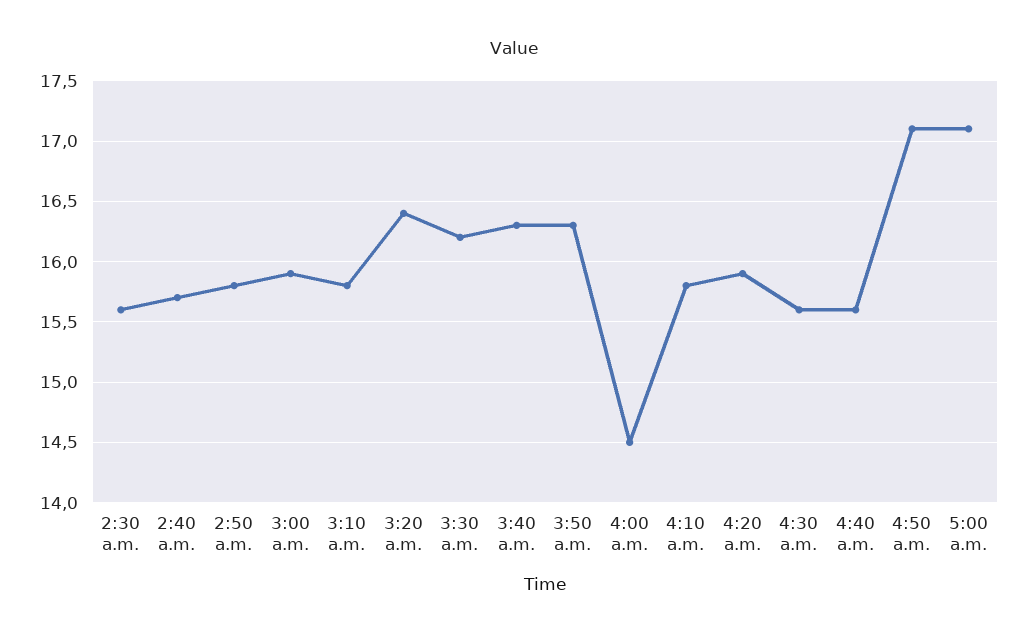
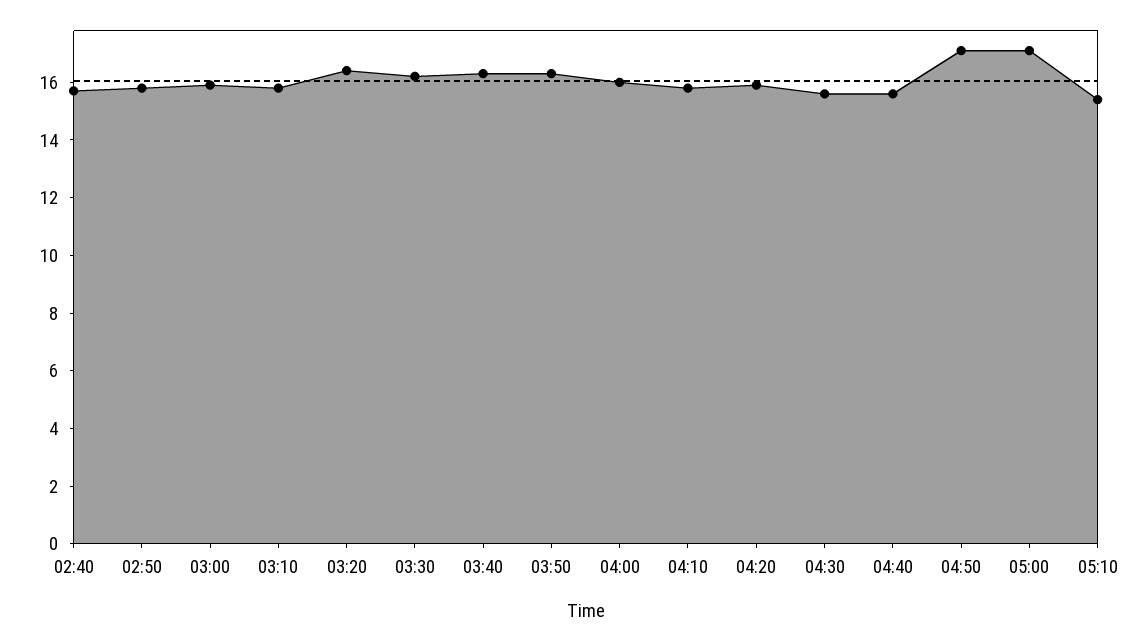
2:30 a.m.: 15.6 -> none
4:00 a.m.: 14.5 -> 16
05:10: none -> 15.5

